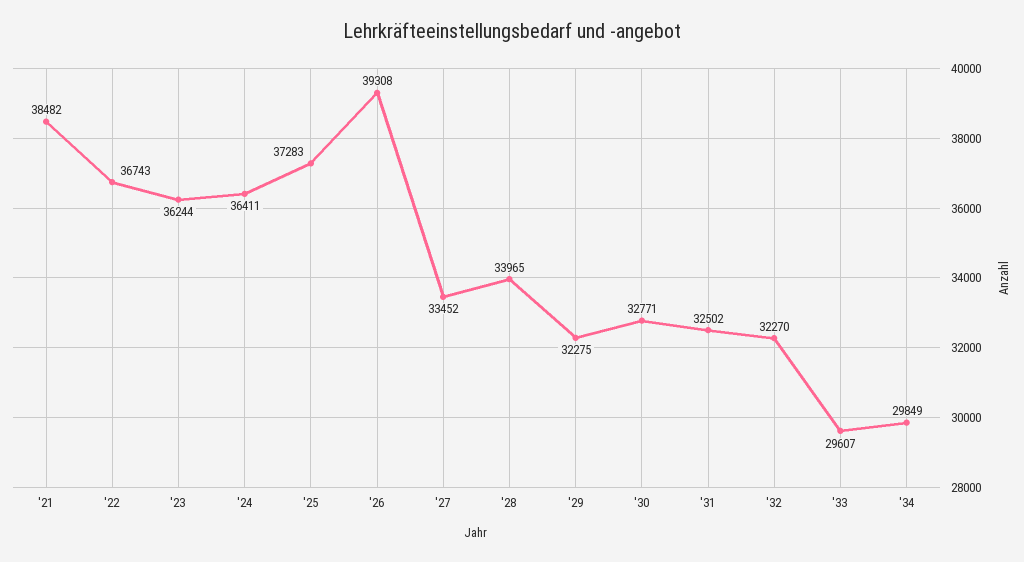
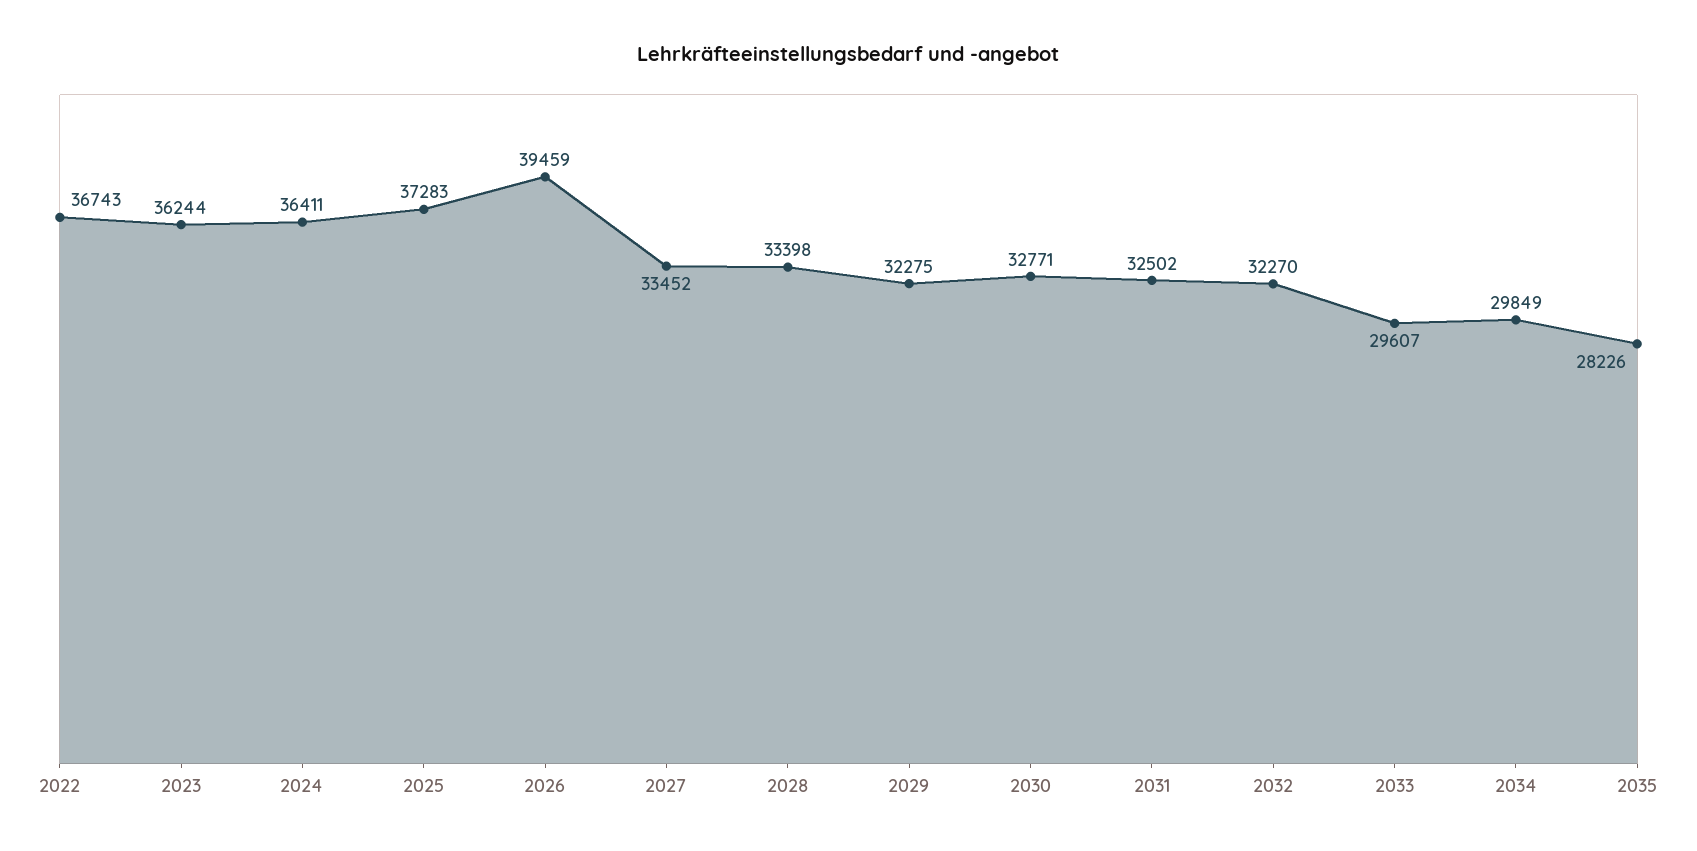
'21: 38482 -> none
'26: 39308 -> 39459
'28: 33965 -> 33398
2035: none -> 28226

